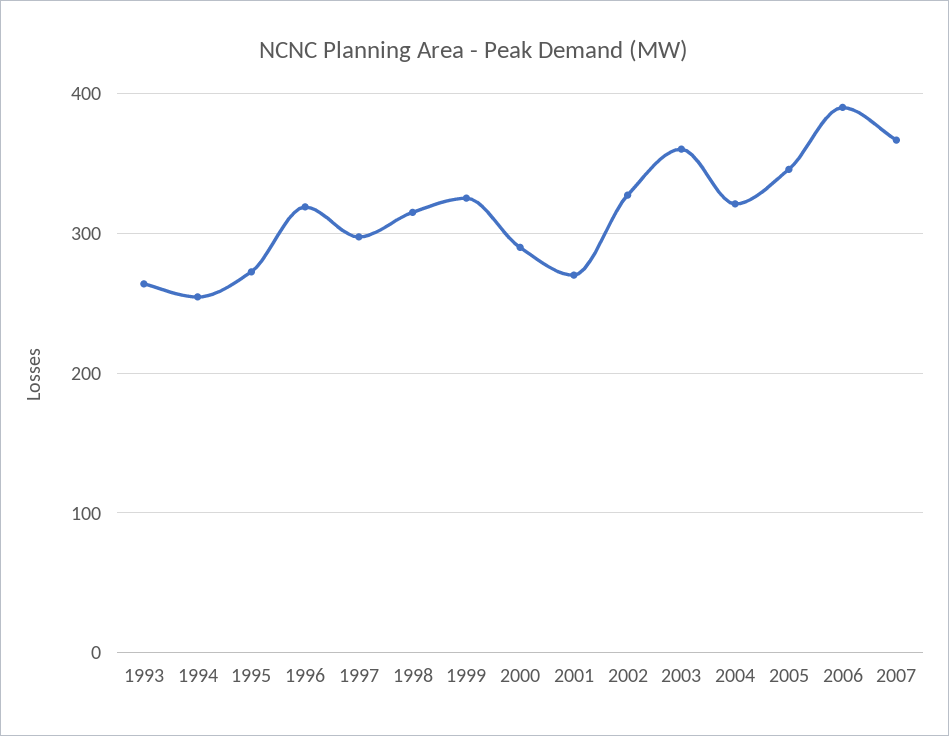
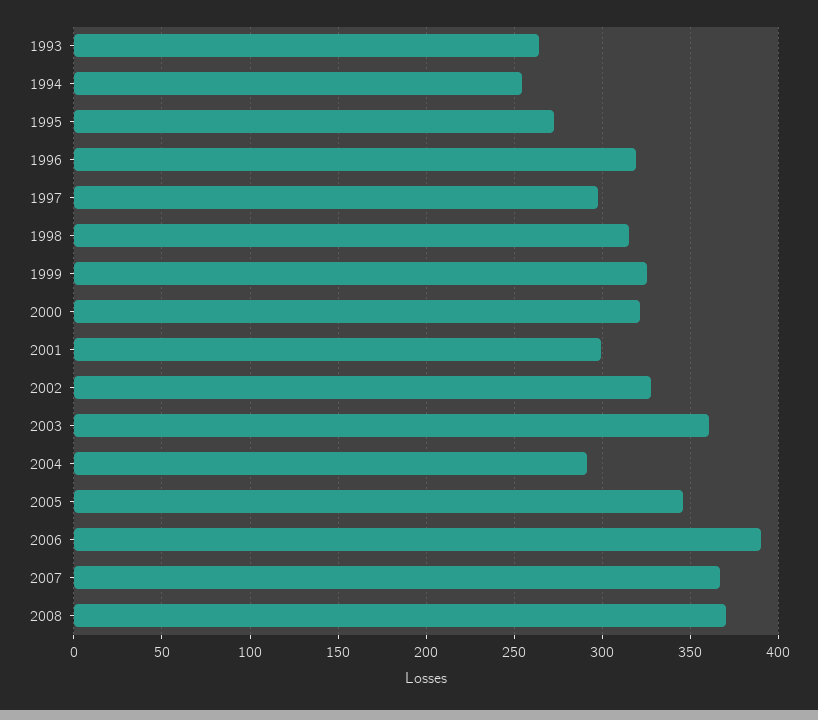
2000: 290 -> 320
2001: 270 -> 300
2004: 320 -> 290
2008: none -> 370

